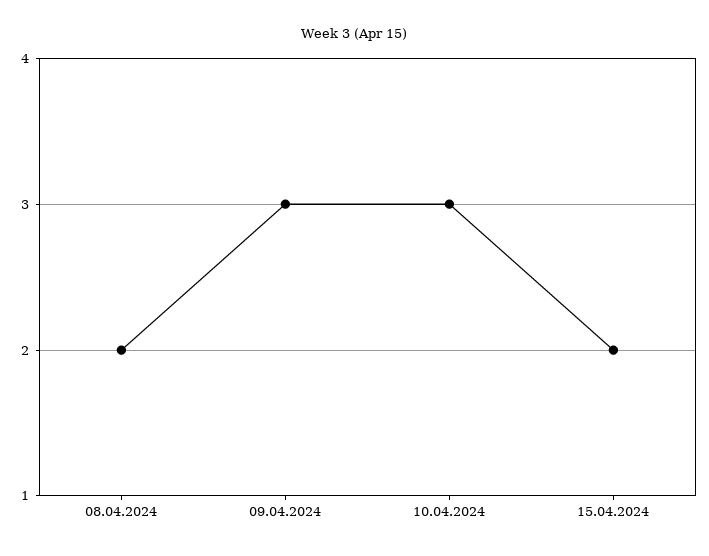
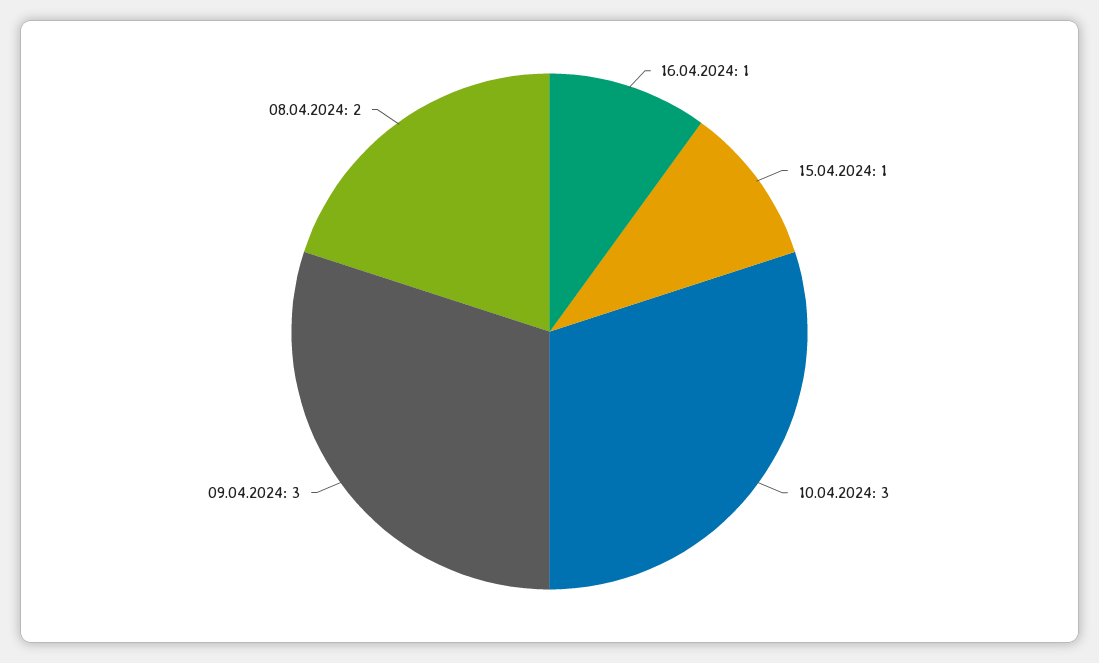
15.04.2024: 2 -> 1
16.04.2024: none -> 1

